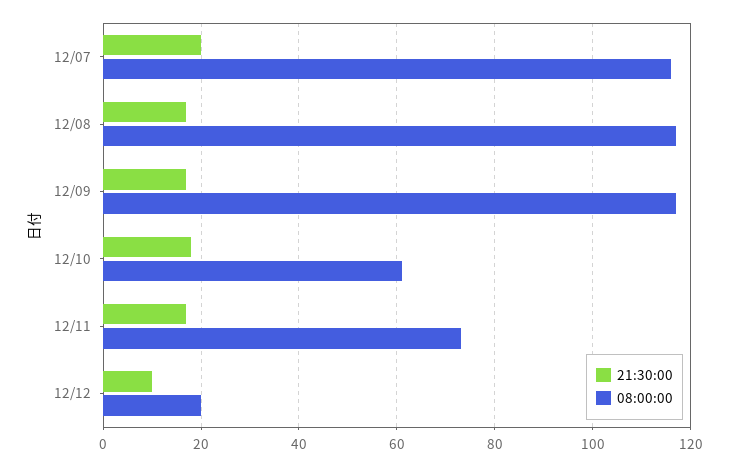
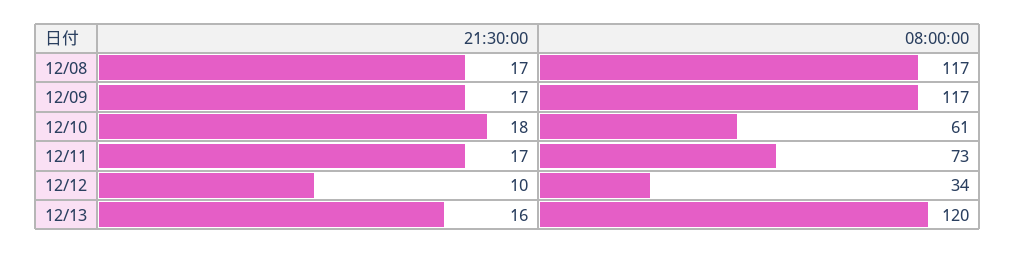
21:30:00, 12/07: 20 -> none
08:00:00, 12/07: 115 -> none
08:00:00, 12/12: 20 -> 34
21:30:00, 12/13: none -> 16
08:00:00, 12/13: none -> 120

